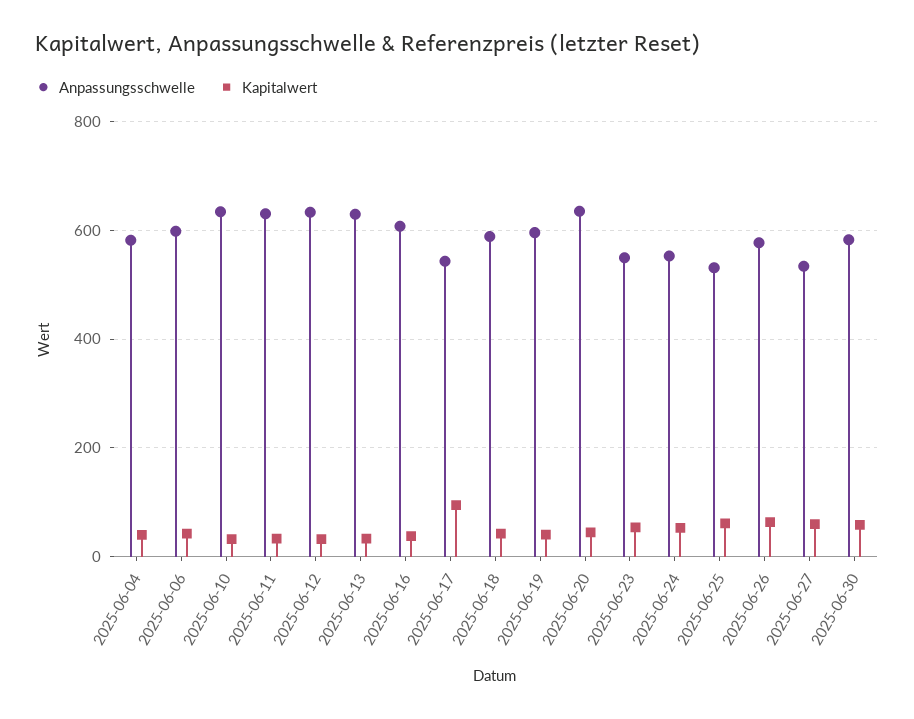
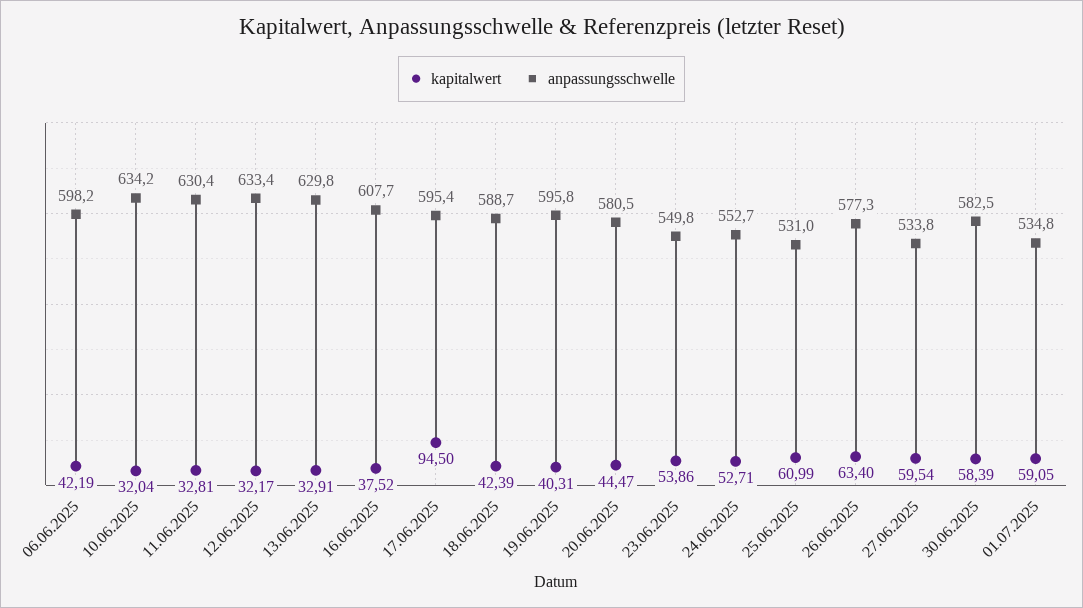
Anpassungsschwelle, 2025-06-04: 580 -> none
Kapitalwert, 2025-06-04: 40 -> none
Anpassungsschwelle, 2025-06-17: 540 -> 595.4
Anpassungsschwelle, 2025-06-20: 640 -> 580.5
Kapitalwert, 01.07.2025: none -> 59.05
Anpassungsschwelle, 01.07.2025: none -> 534.8

